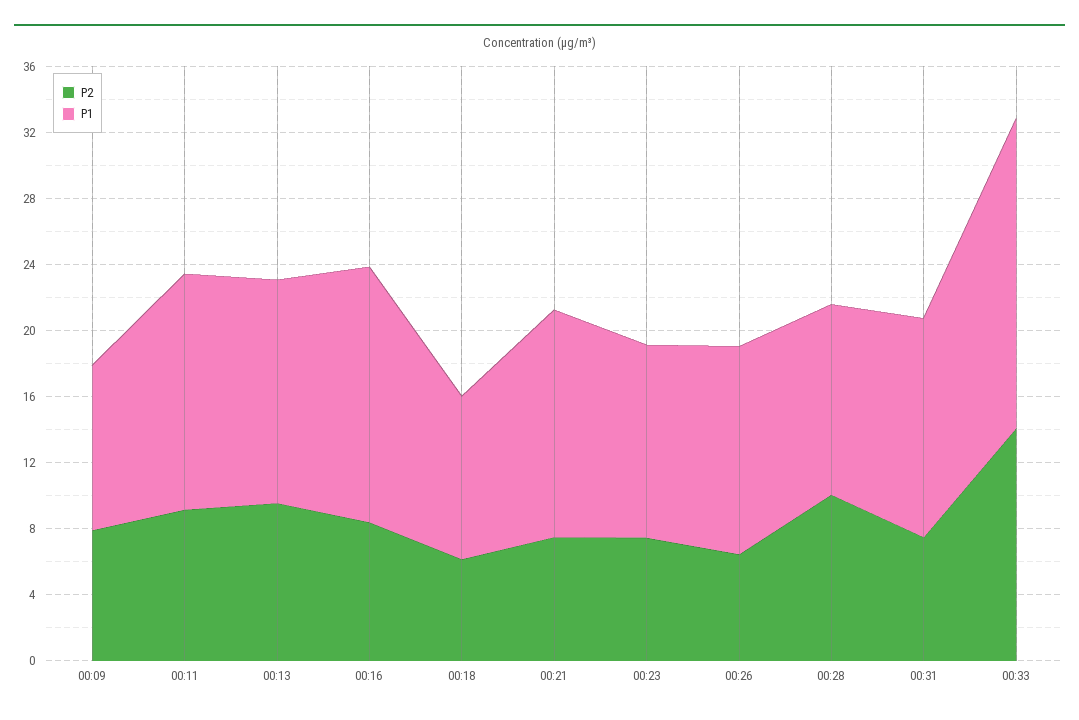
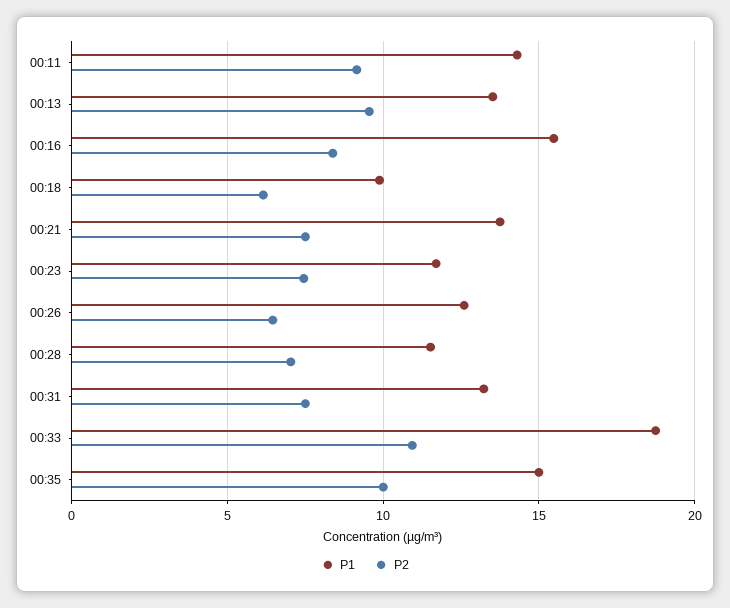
P2, 00:09: 8 -> none
P1, 00:09: 10 -> none
P2, 00:28: 10 -> 7
P2, 00:33: 14 -> 11
P1, 00:35: none -> 15
P2, 00:35: none -> 10

